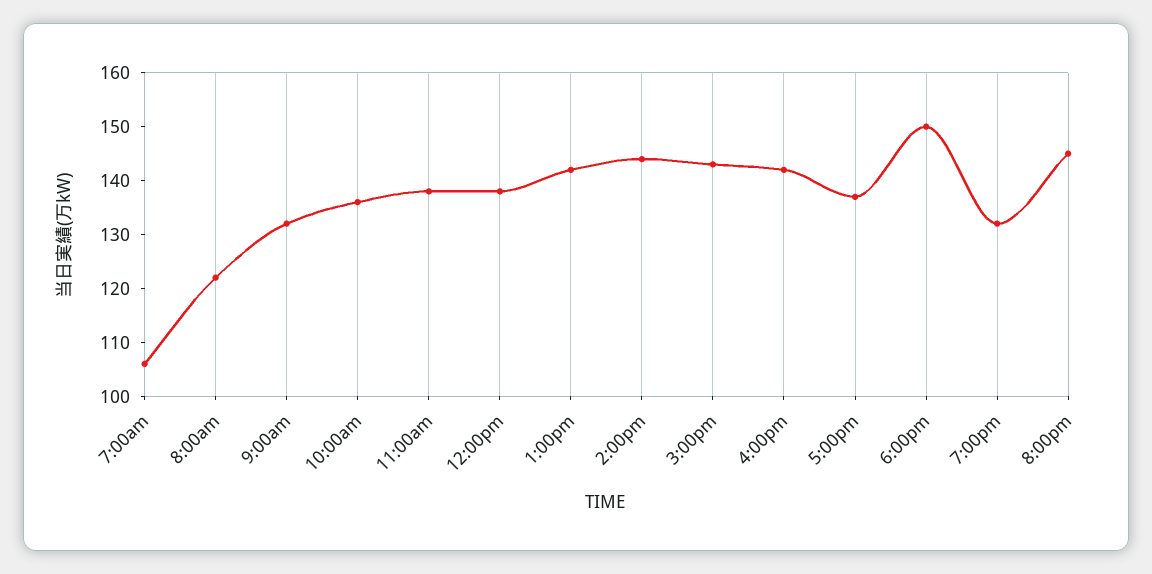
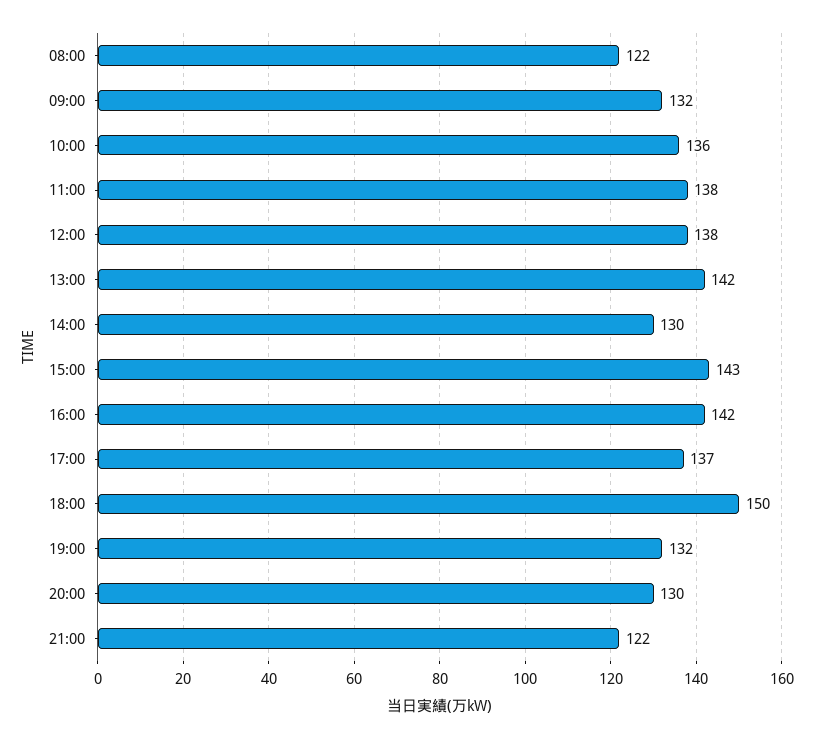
7:00am: 105 -> none
2:00pm: 145 -> 130
8:00pm: 145 -> 130
21:00: none -> 122

